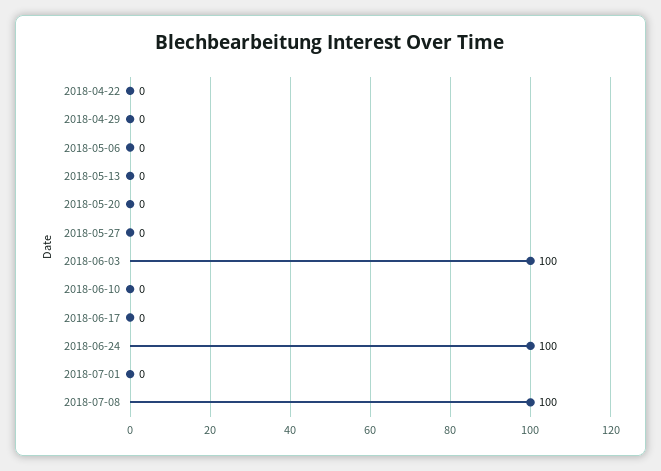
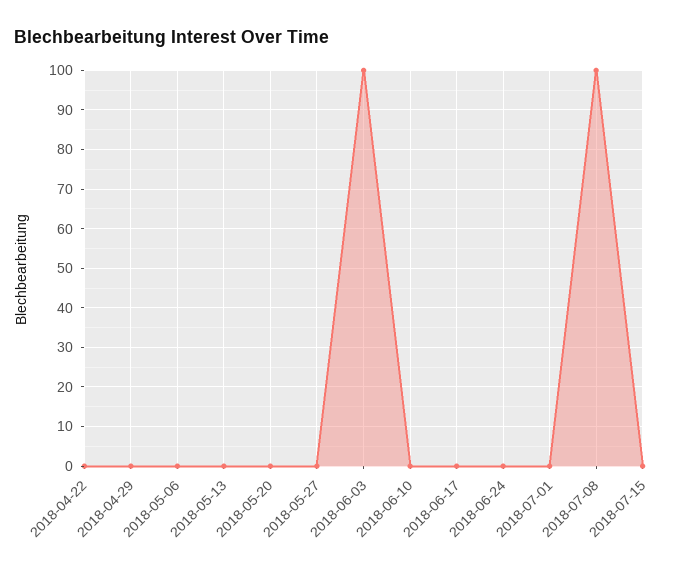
2018-06-24: 100 -> 0
2018-07-15: none -> 0

